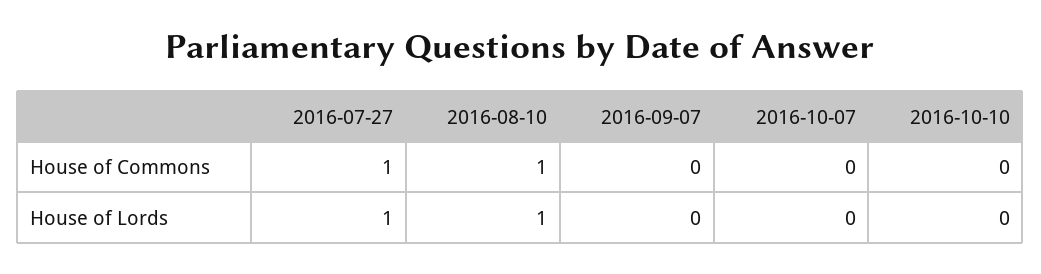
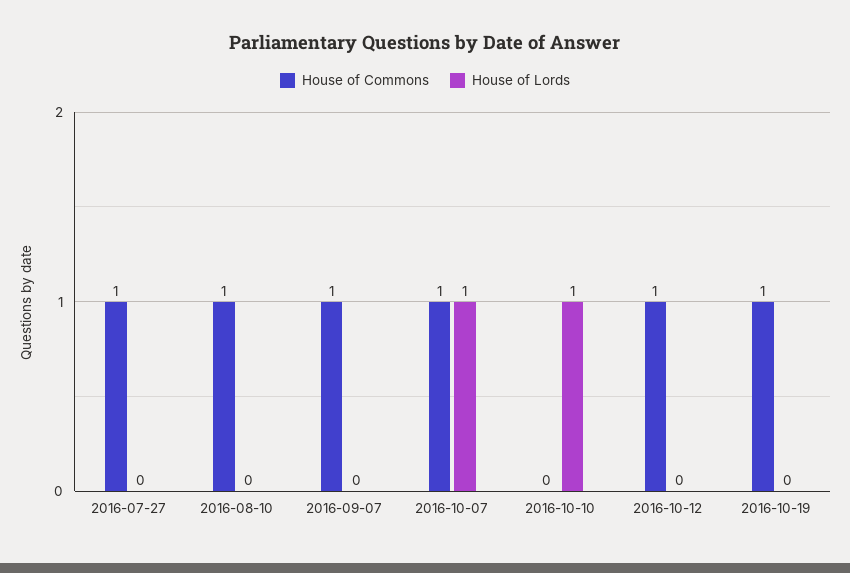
House of Commons, 2016-09-07: 0 -> 1
House of Commons, 2016-10-07: 0 -> 1
House of Lords, 2016-07-27: 1 -> 0
House of Lords, 2016-08-10: 1 -> 0
House of Lords, 2016-10-07: 0 -> 1
House of Lords, 2016-10-10: 0 -> 1
House of Commons, 2016-10-12: none -> 1
House of Lords, 2016-10-12: none -> 0
House of Commons, 2016-10-19: none -> 1
House of Lords, 2016-10-19: none -> 0

